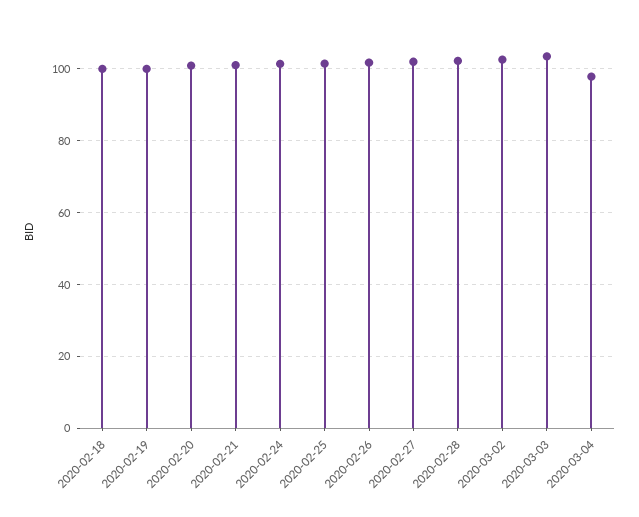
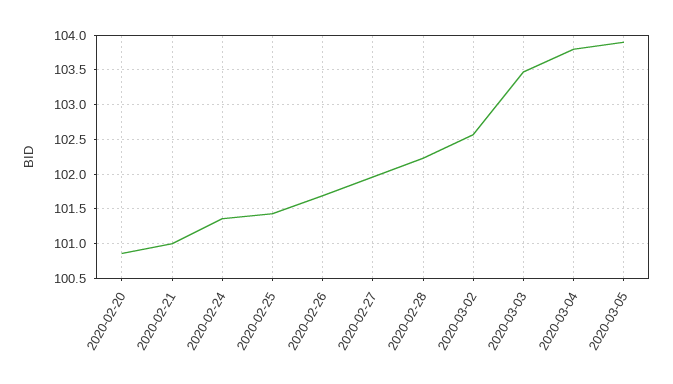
2020-02-18: 100 -> none
2020-02-19: 100 -> none
2020-03-04: 98 -> 103.8
2020-03-05: none -> 103.9

